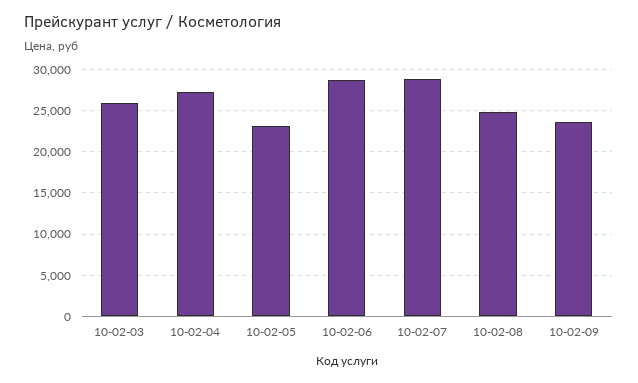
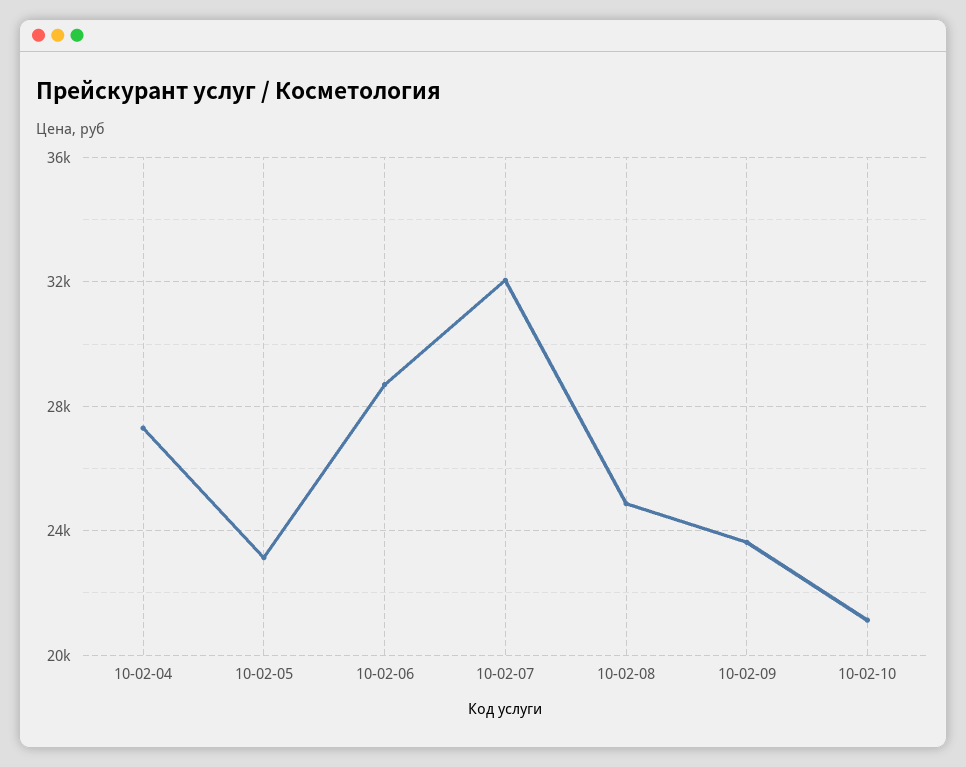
10-02-03: 26000 -> none
10-02-07: 29000 -> 32000
10-02-10: none -> 21000

